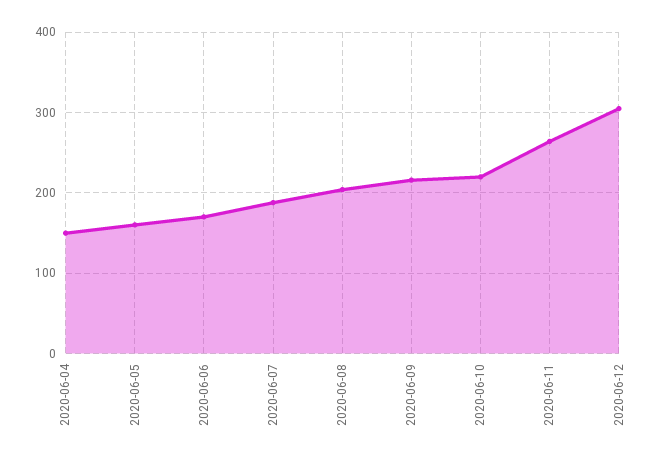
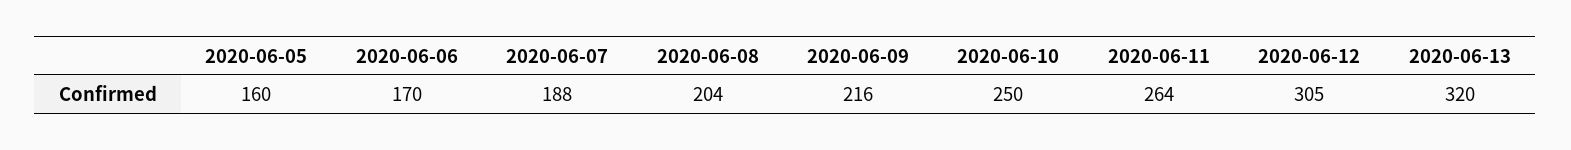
2020-06-04: 150 -> none
2020-06-10: 220 -> 250
2020-06-13: none -> 320

